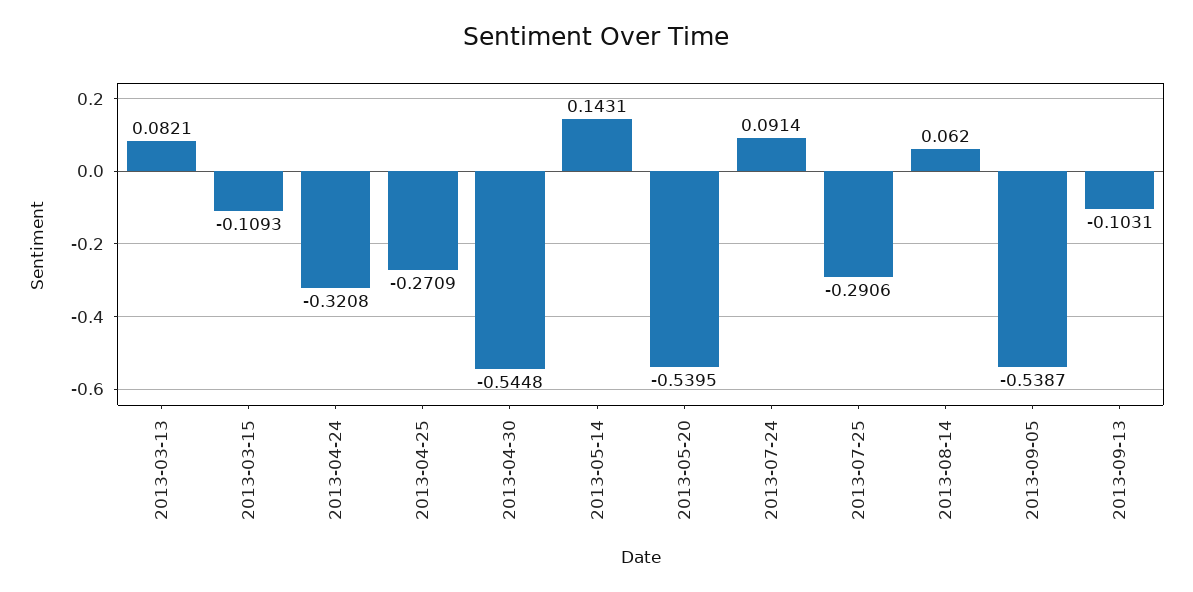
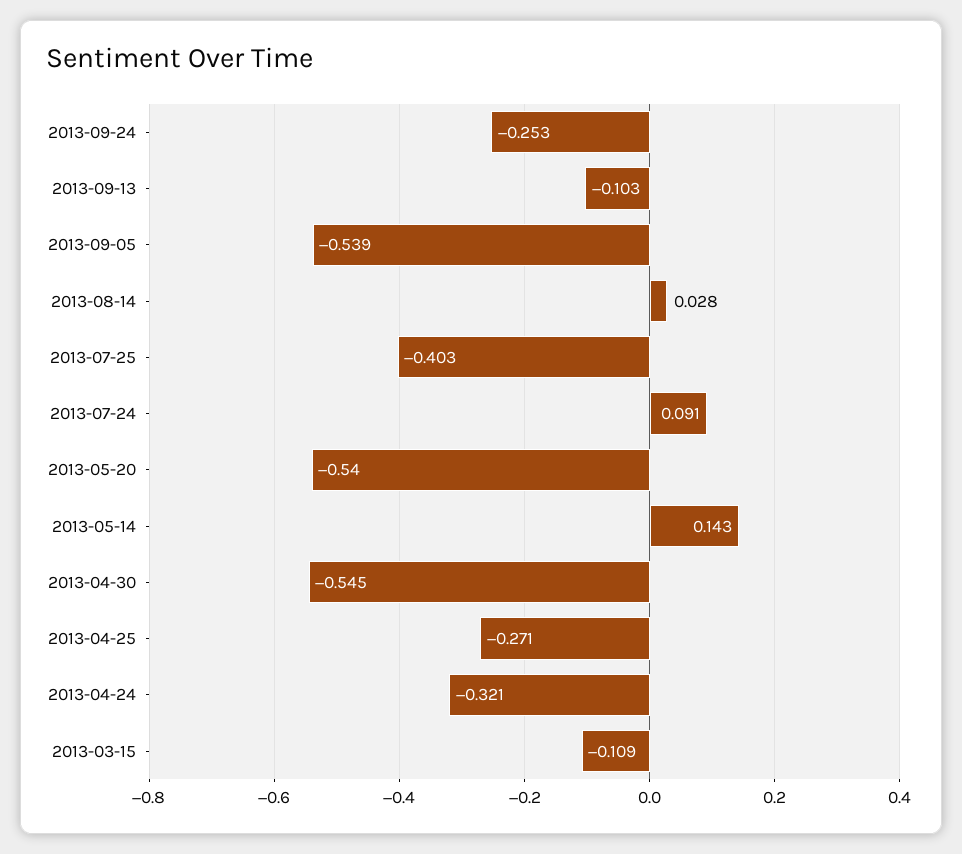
2013-03-13: 0.0821 -> none
2013-07-25: -0.2906 -> -0.403
2013-08-14: 0.062 -> 0.028
2013-09-24: none -> -0.253

